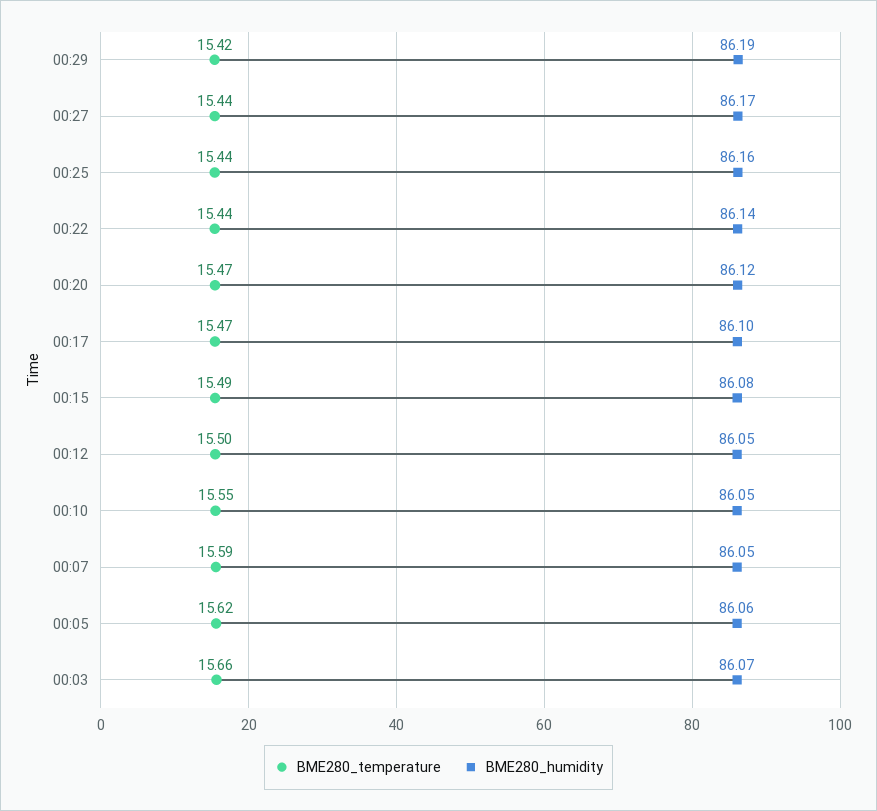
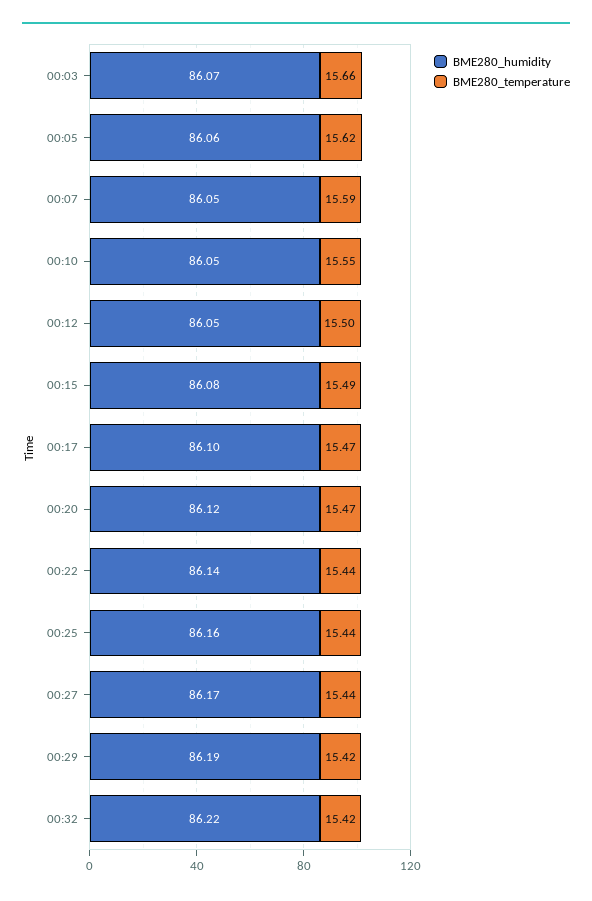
BME280_humidity, 00:32: none -> 86.22
BME280_temperature, 00:32: none -> 15.42

